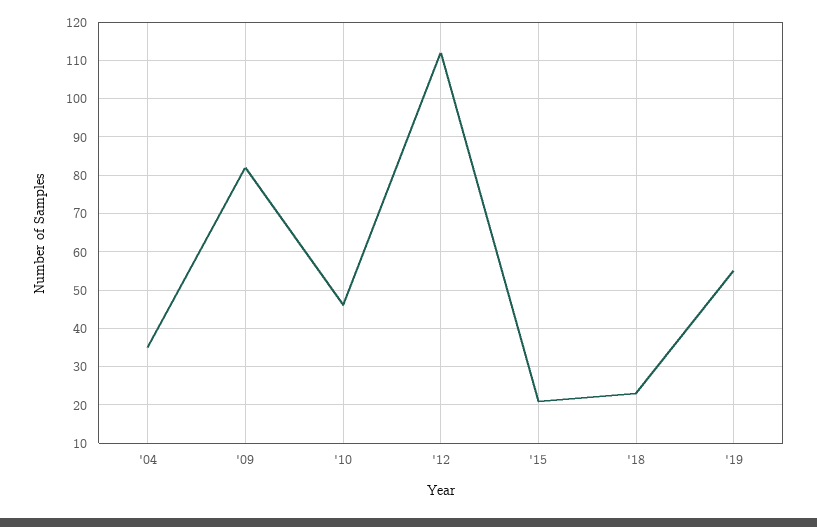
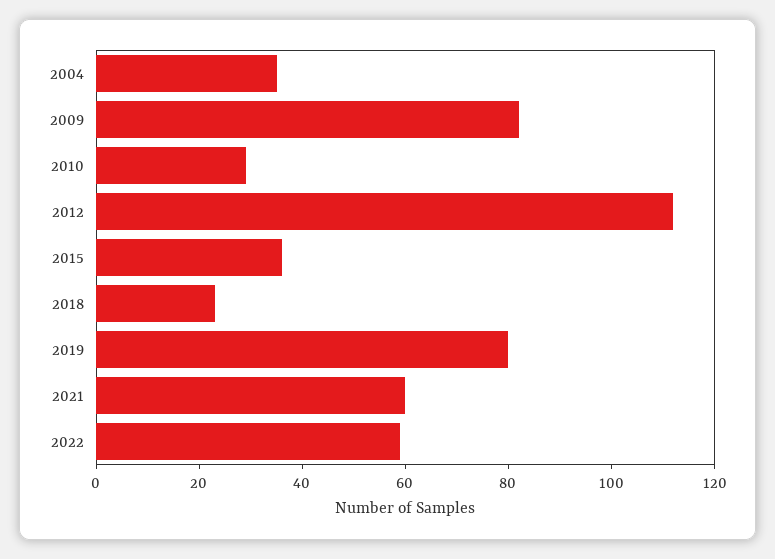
'10: 45 -> 30
'15: 20 -> 35
'19: 55 -> 80
2021: none -> 60
2022: none -> 60

